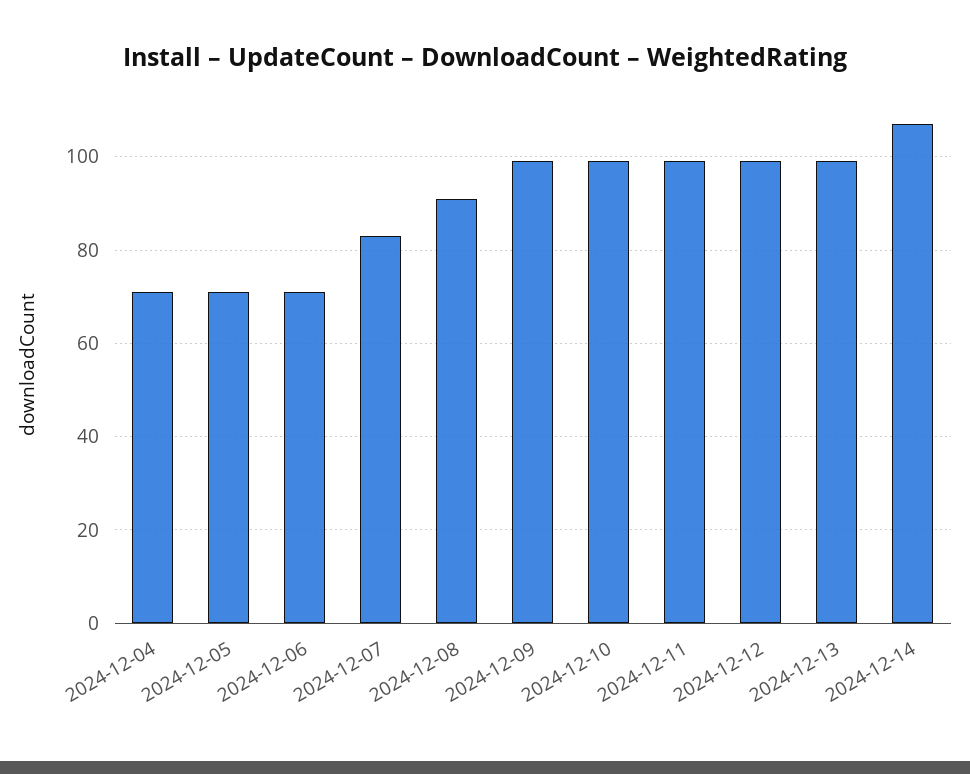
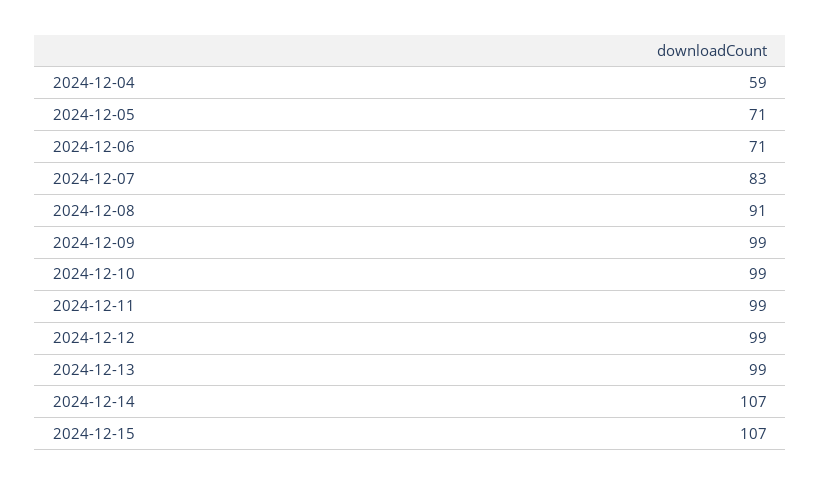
2024-12-04: 70 -> 59
2024-12-15: none -> 107

